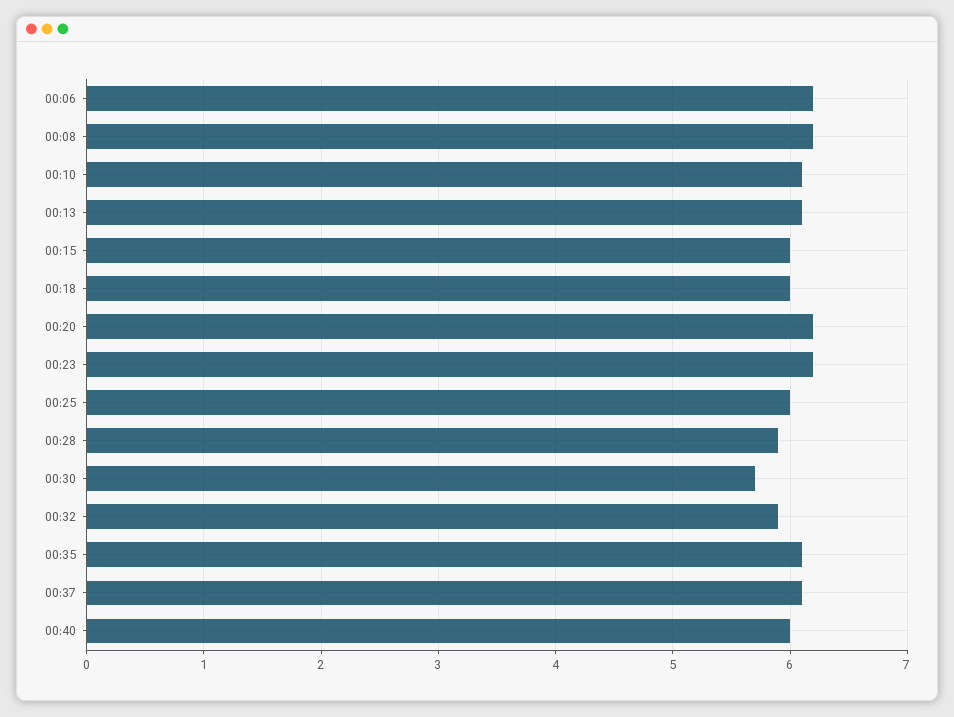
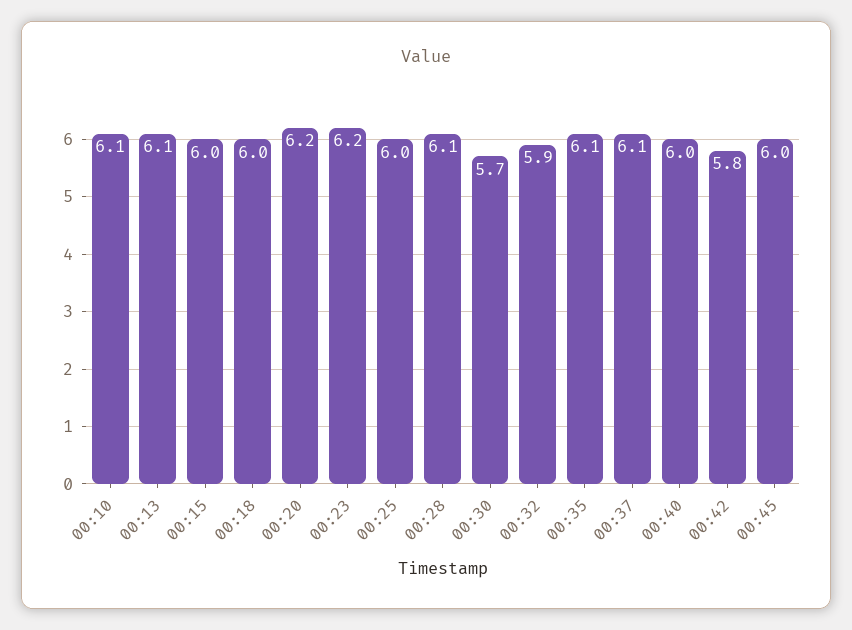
00:06: 6.2 -> none
00:08: 6.2 -> none
00:28: 5.9 -> 6.1
00:42: none -> 5.8
00:45: none -> 6

